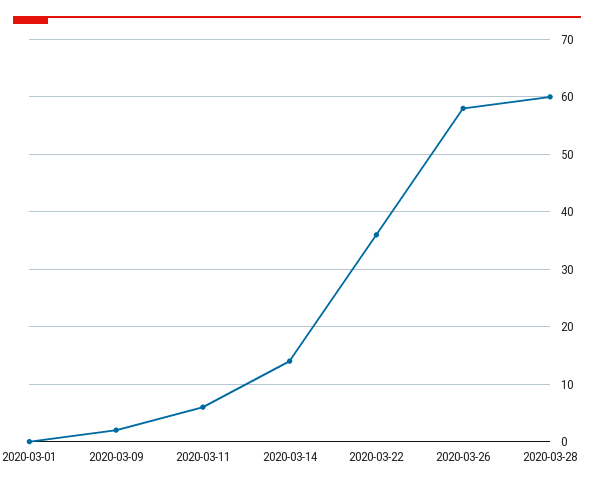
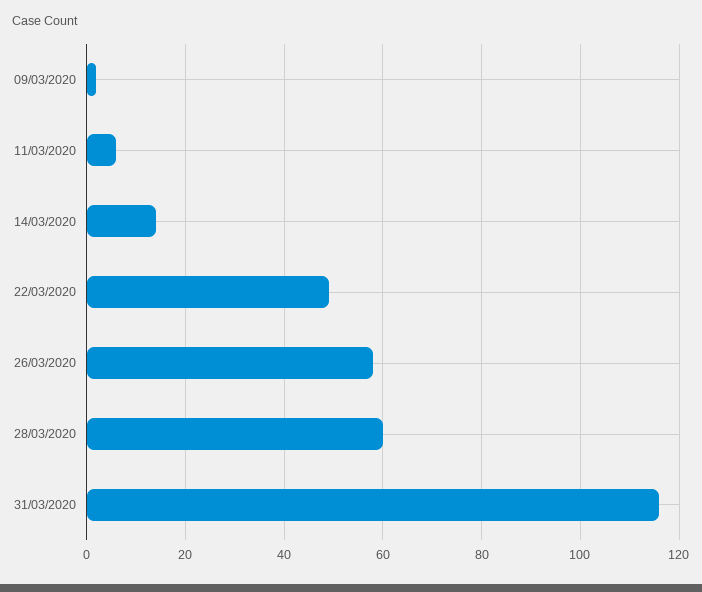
2020-03-01: 0 -> none
2020-03-22: 35 -> 50
31/03/2020: none -> 115

